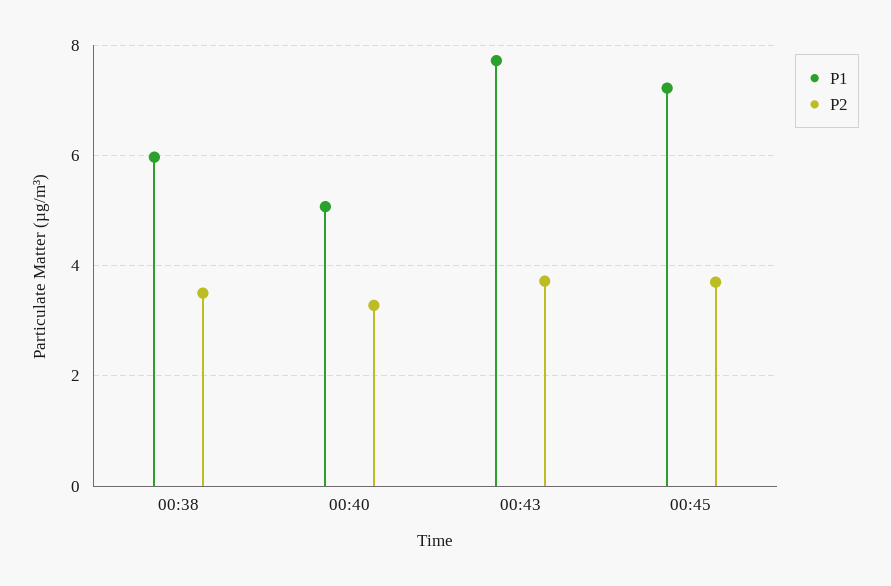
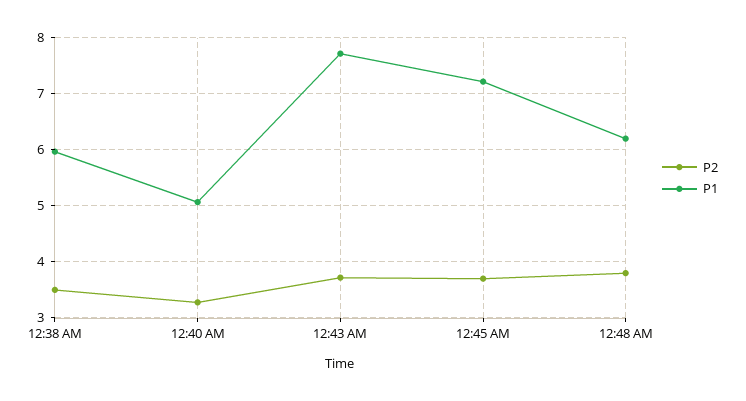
P2, 12:48 AM: none -> 3.8
P1, 12:48 AM: none -> 6.2

